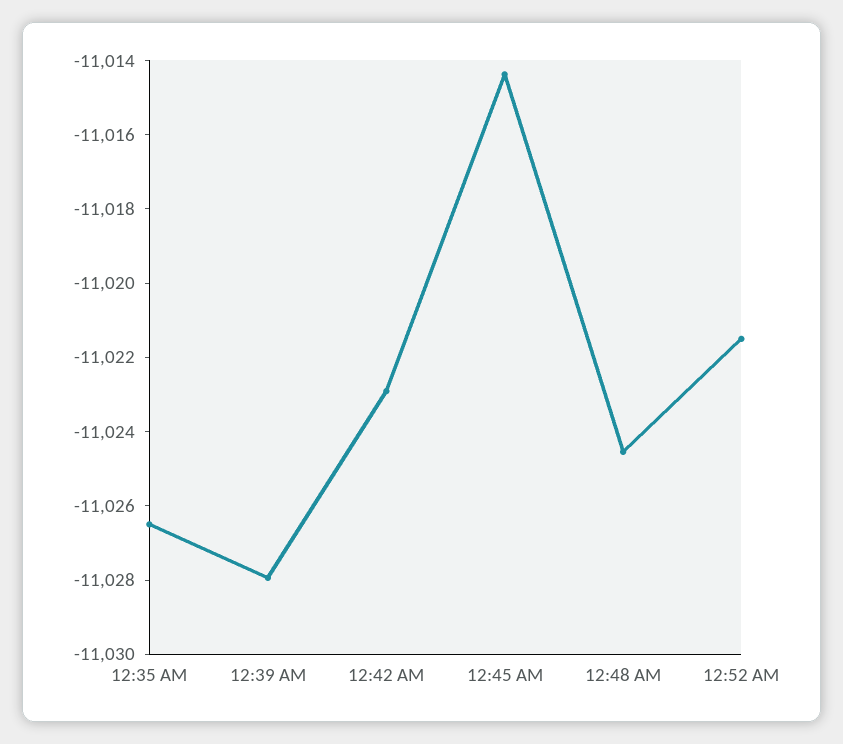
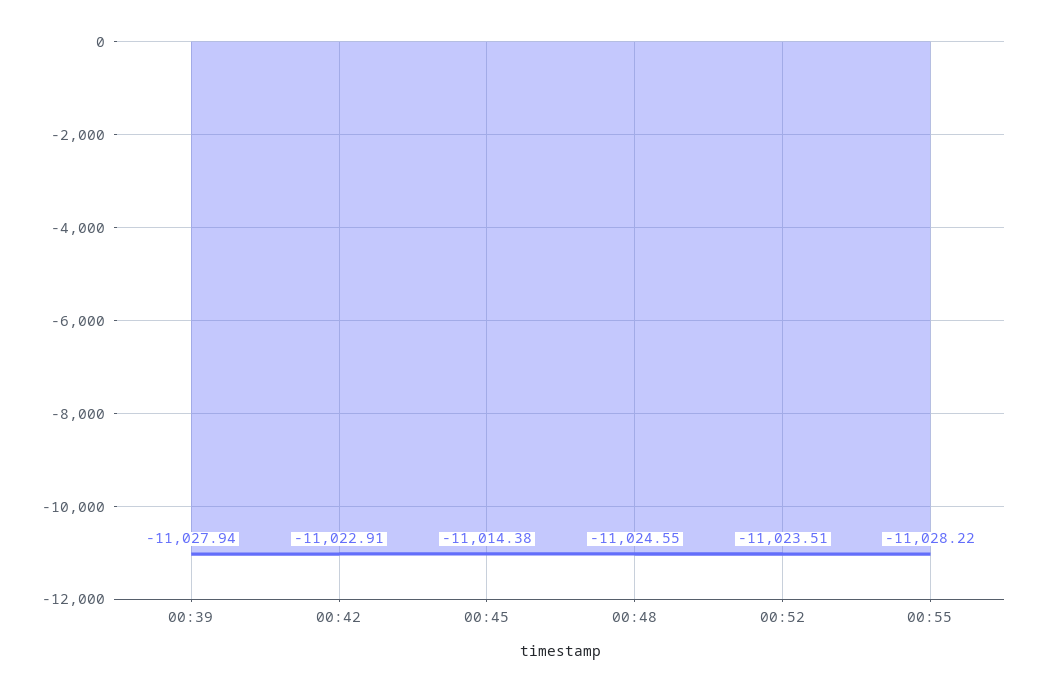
12:35 AM: -11026.5 -> none
12:52 AM: -11021.5 -> -11023.51
00:55: none -> -11028.22

